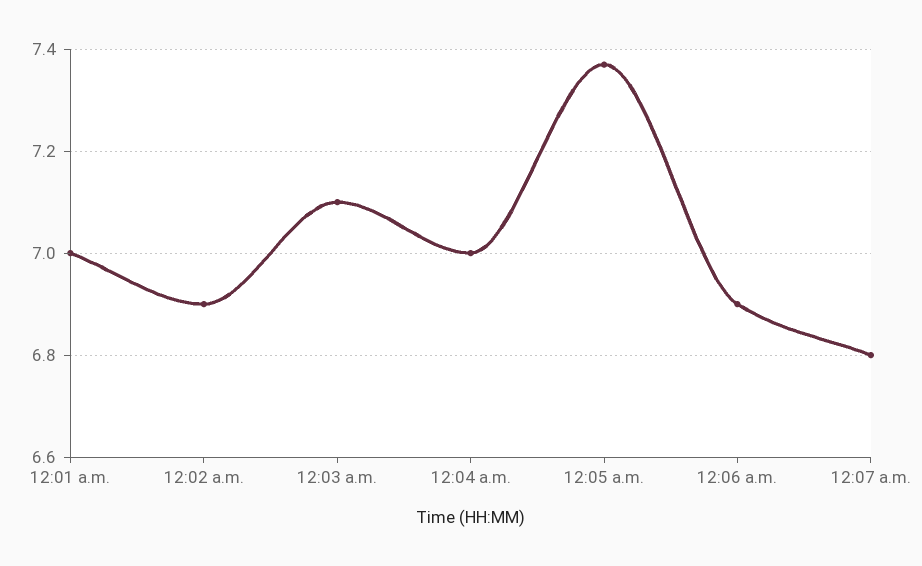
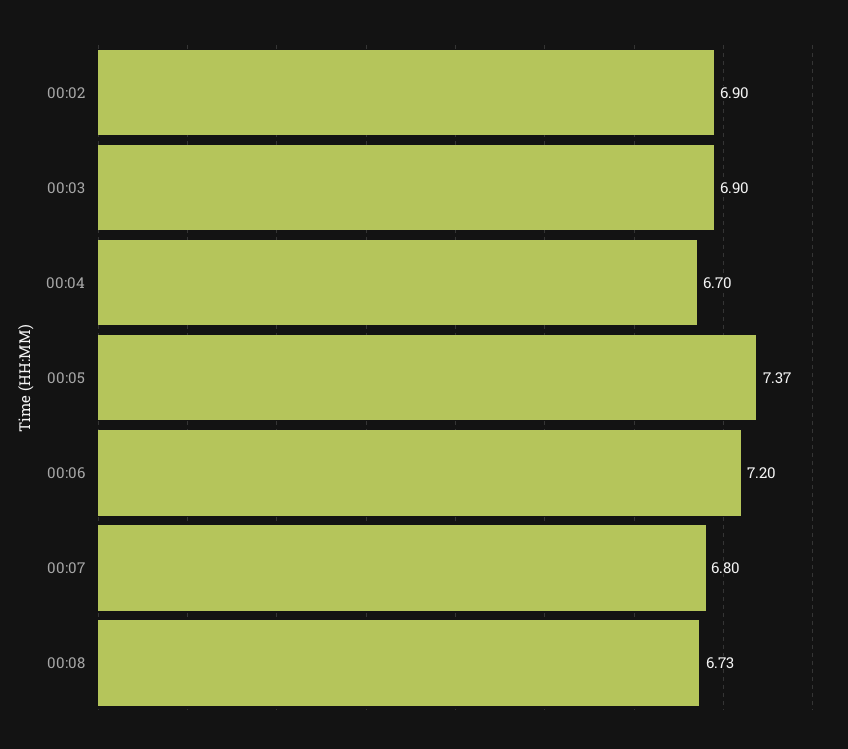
12:01 a.m.: 7 -> none
12:03 a.m.: 7.1 -> 6.9
12:04 a.m.: 7 -> 6.7
12:06 a.m.: 6.9 -> 7.2
00:08: none -> 6.73

